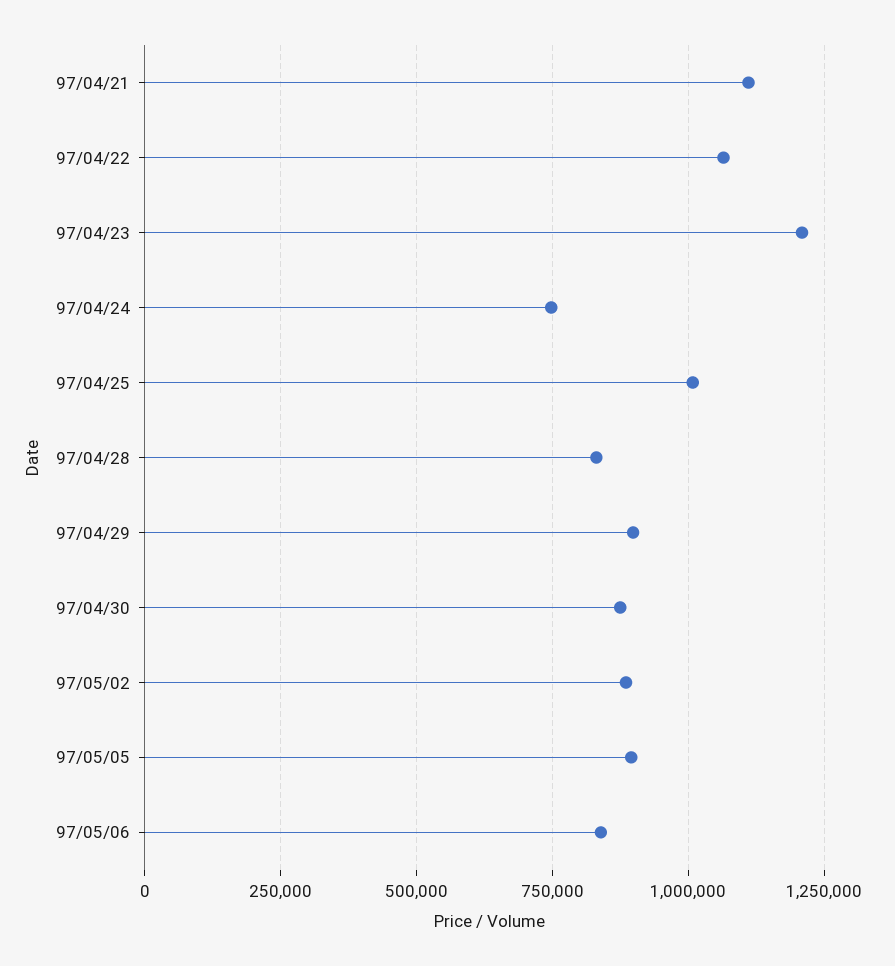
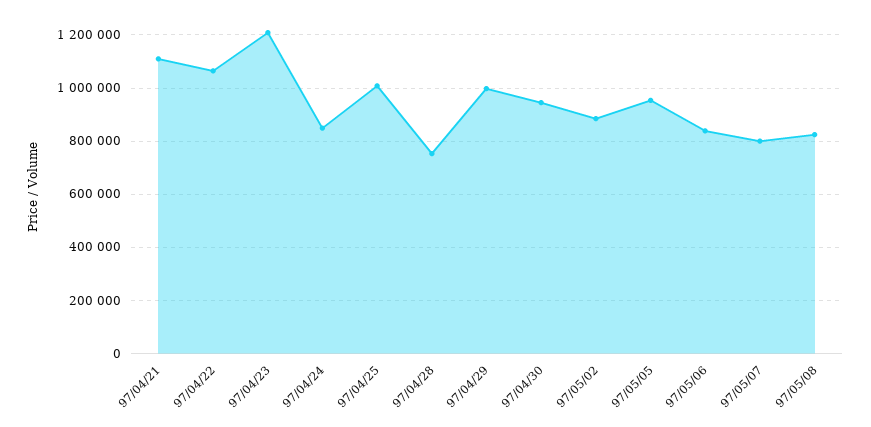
97/04/24: 750000 -> 850000
97/04/28: 825000 -> 750000
97/04/29: 900000 -> 1000000
97/04/30: 875000 -> 950000
97/05/05: 900000 -> 950000
97/05/07: none -> 800000
97/05/08: none -> 825000

